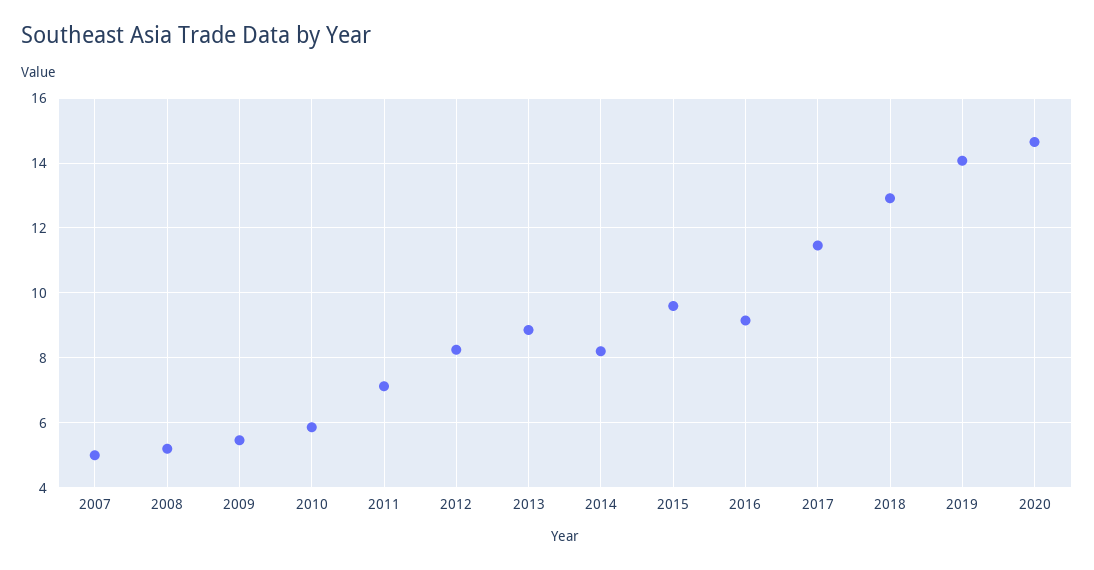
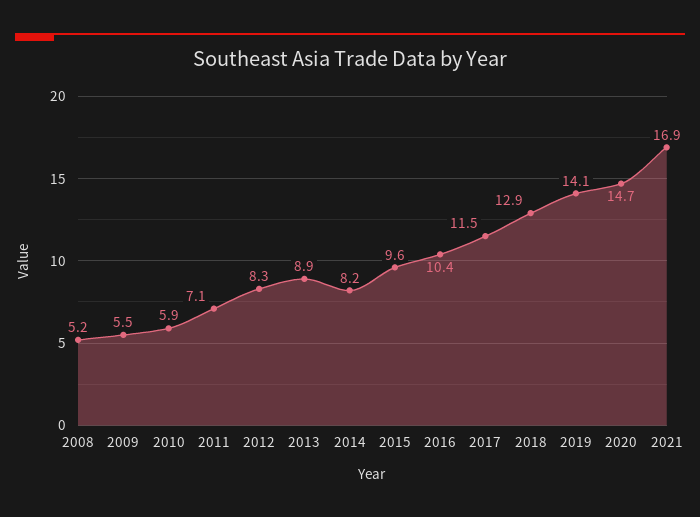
2007: 5 -> none
2016: 9.2 -> 10.4
2021: none -> 16.9

